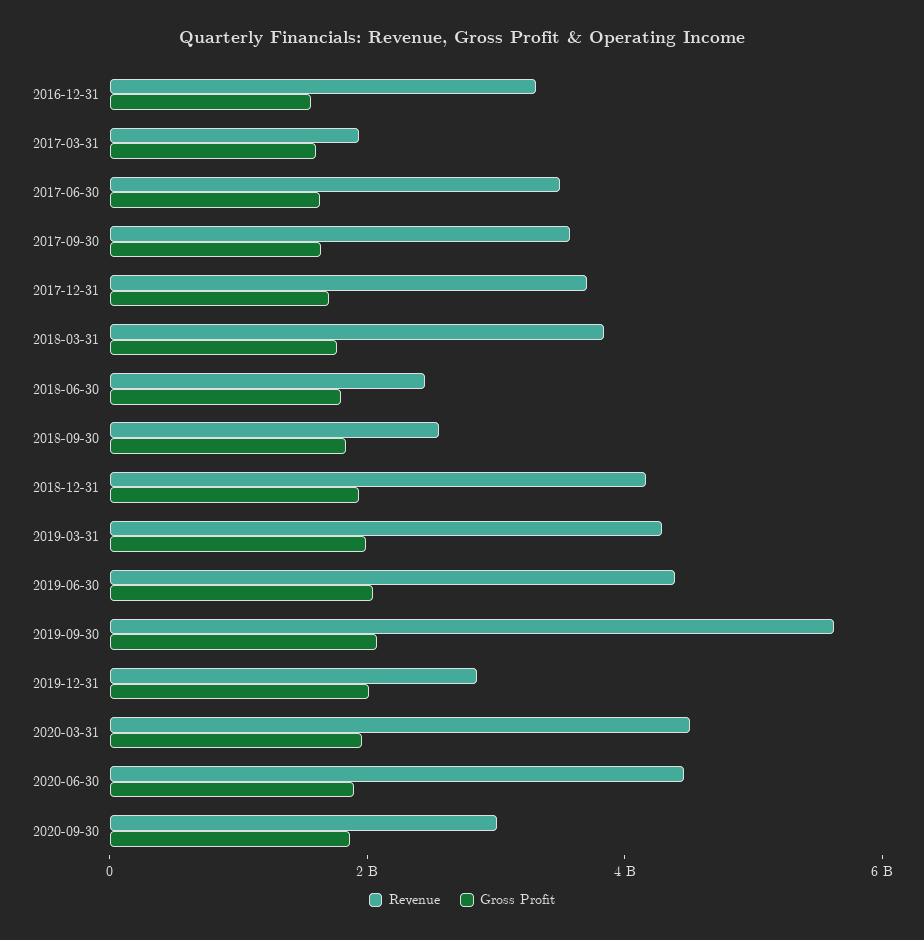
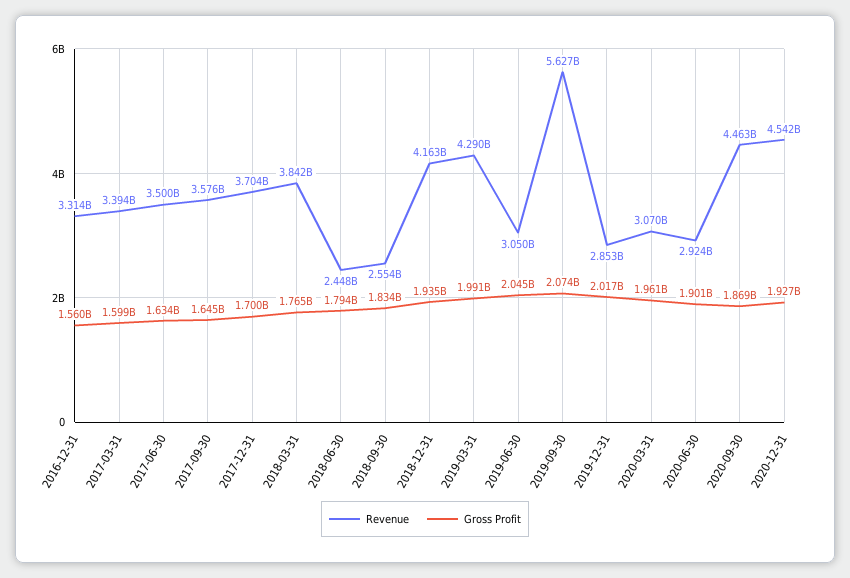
Revenue, 2017-03-31: 2000000000 -> 3394000000
Revenue, 2019-06-30: 4500000000 -> 3050000000
Revenue, 2020-03-31: 4500000000 -> 3070000000
Revenue, 2020-06-30: 4500000000 -> 2924000000
Revenue, 2020-09-30: 3000000000 -> 4463000000
Revenue, 2020-12-31: none -> 4542000000
Gross Profit, 2020-12-31: none -> 1927000000

